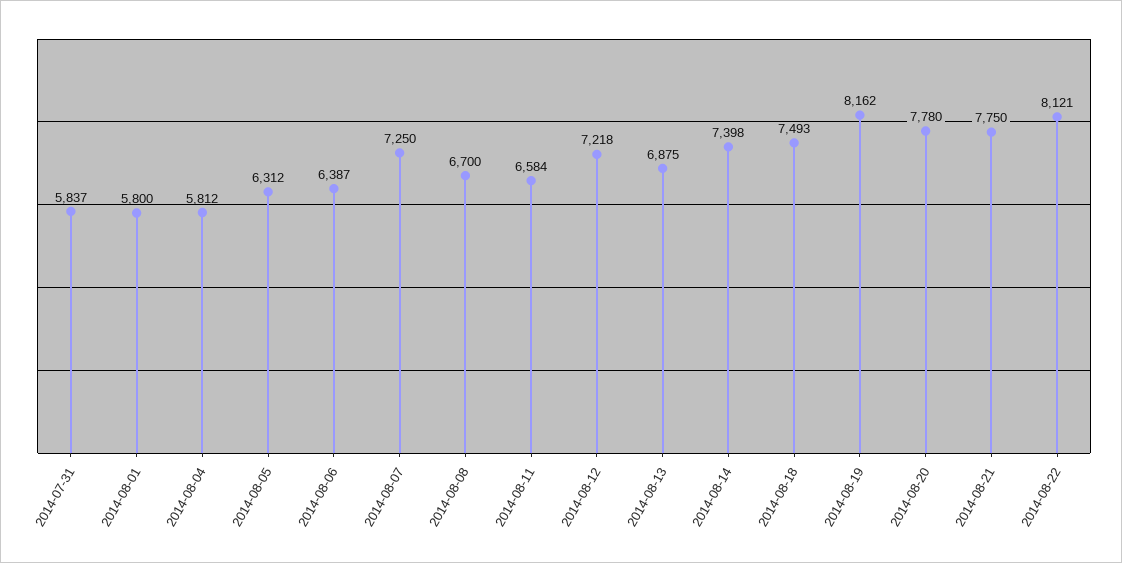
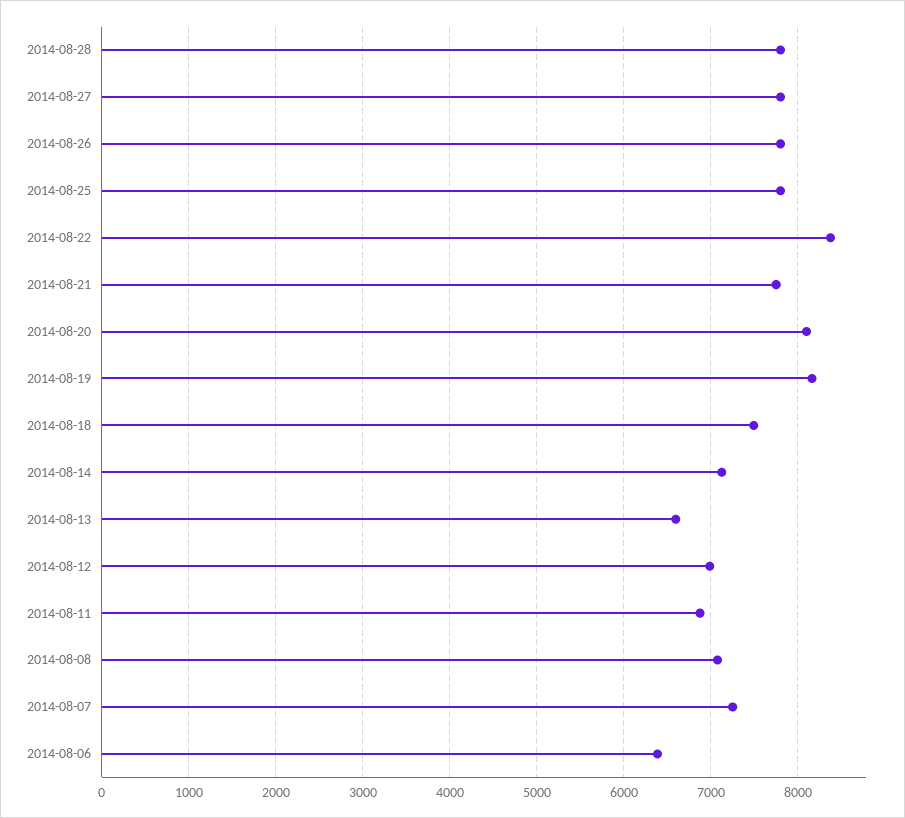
2014-07-31: 5837 -> none
2014-08-01: 5800 -> none
2014-08-04: 5812 -> none
2014-08-05: 6312 -> none
2014-08-08: 6700 -> 7100
2014-08-11: 6584 -> 6900
2014-08-12: 7218 -> 7000
2014-08-13: 6875 -> 6600
2014-08-14: 7398 -> 7100
2014-08-20: 7780 -> 8100
2014-08-22: 8121 -> 8400
2014-08-28: none -> 7800
2014-08-27: none -> 7800
2014-08-26: none -> 7800
2014-08-25: none -> 7800

